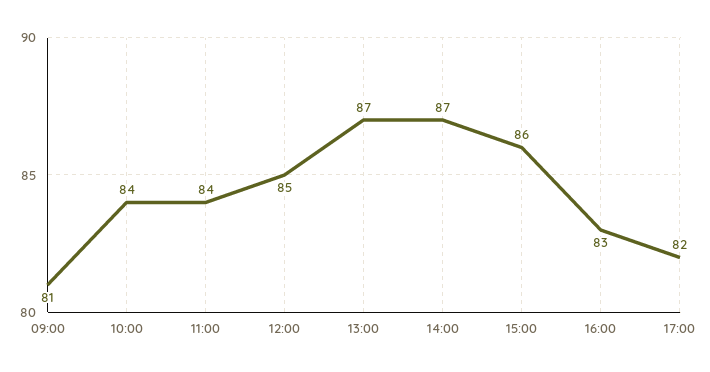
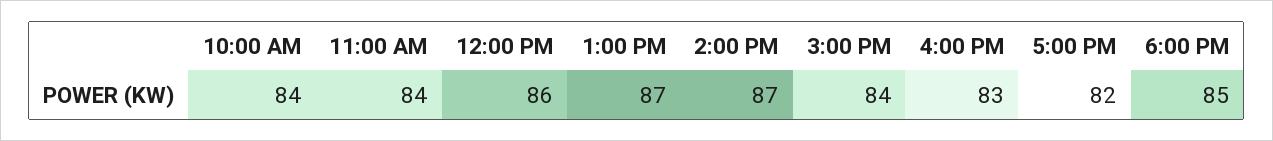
09:00: 81 -> none
12:00: 85 -> 86
15:00: 86 -> 84
6:00 PM: none -> 85

